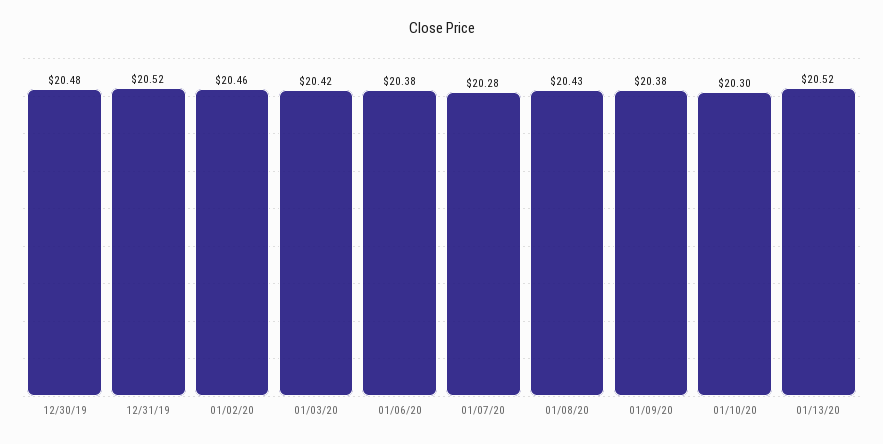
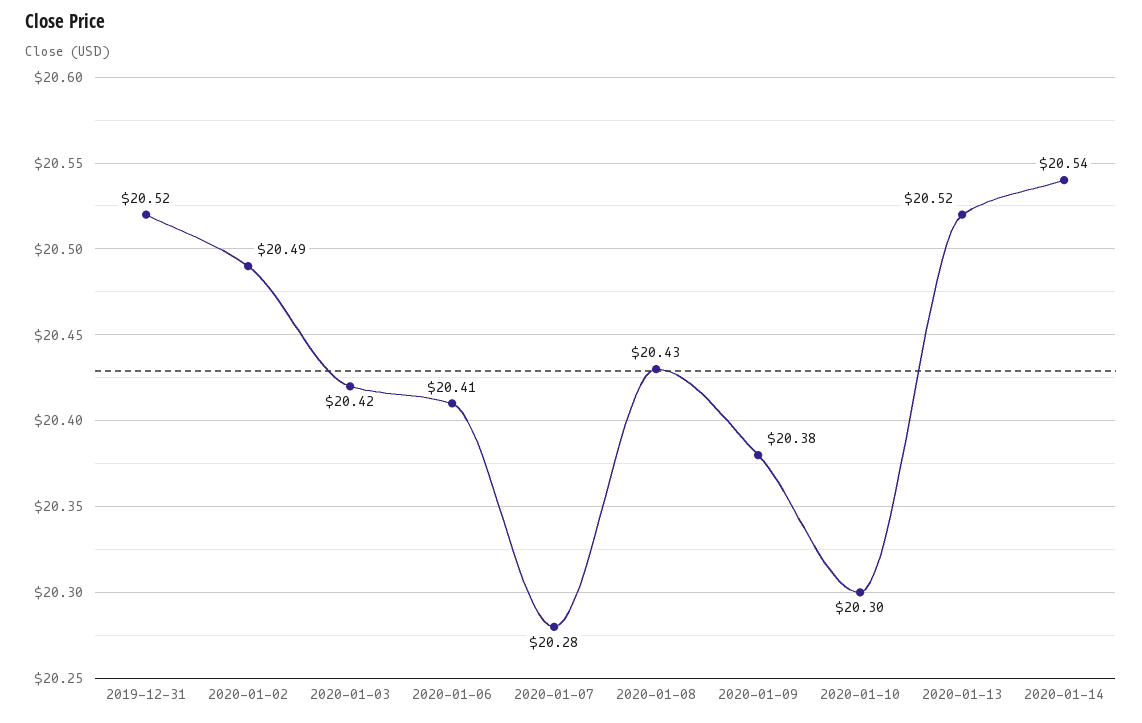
12/30/19: 20.48 -> none
01/02/20: 20.46 -> 20.49
01/06/20: 20.38 -> 20.41
2020-01-14: none -> 20.54

